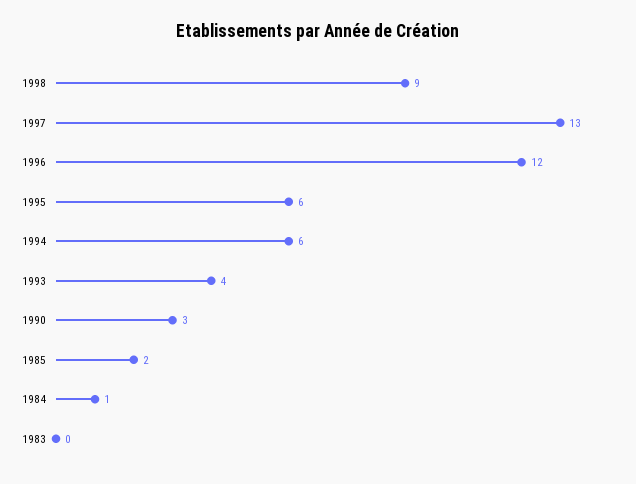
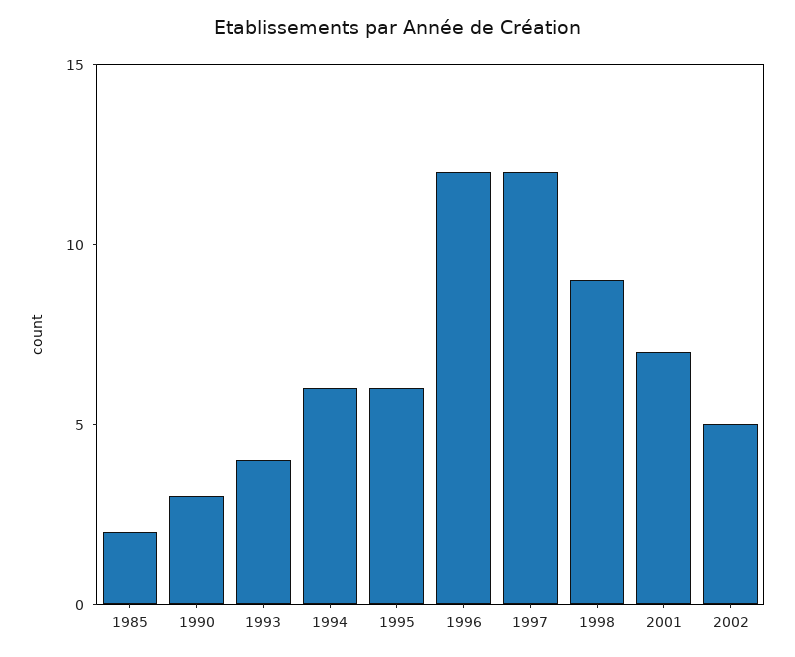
1997: 13 -> 12
1984: 1 -> none
1983: 0 -> none
2001: none -> 7
2002: none -> 5

